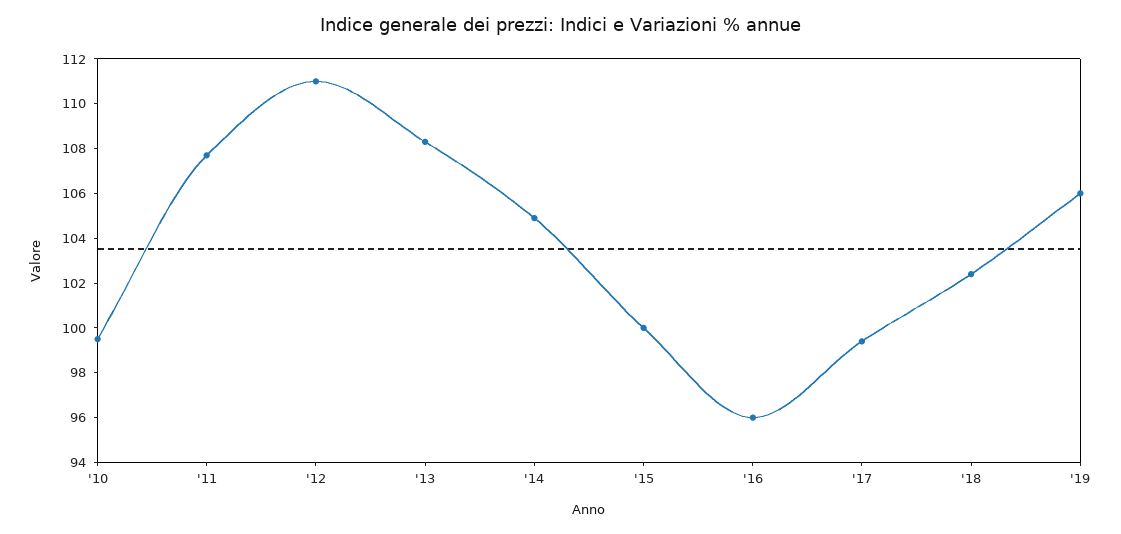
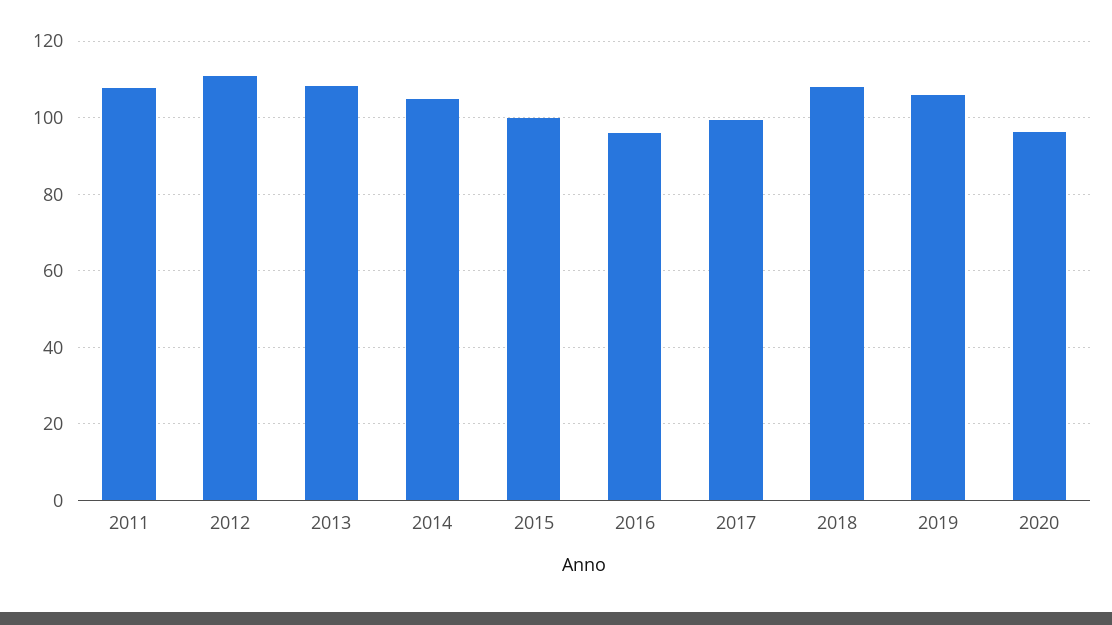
'10: 99.5 -> none
'18: 102.5 -> 108
2020: none -> 96

